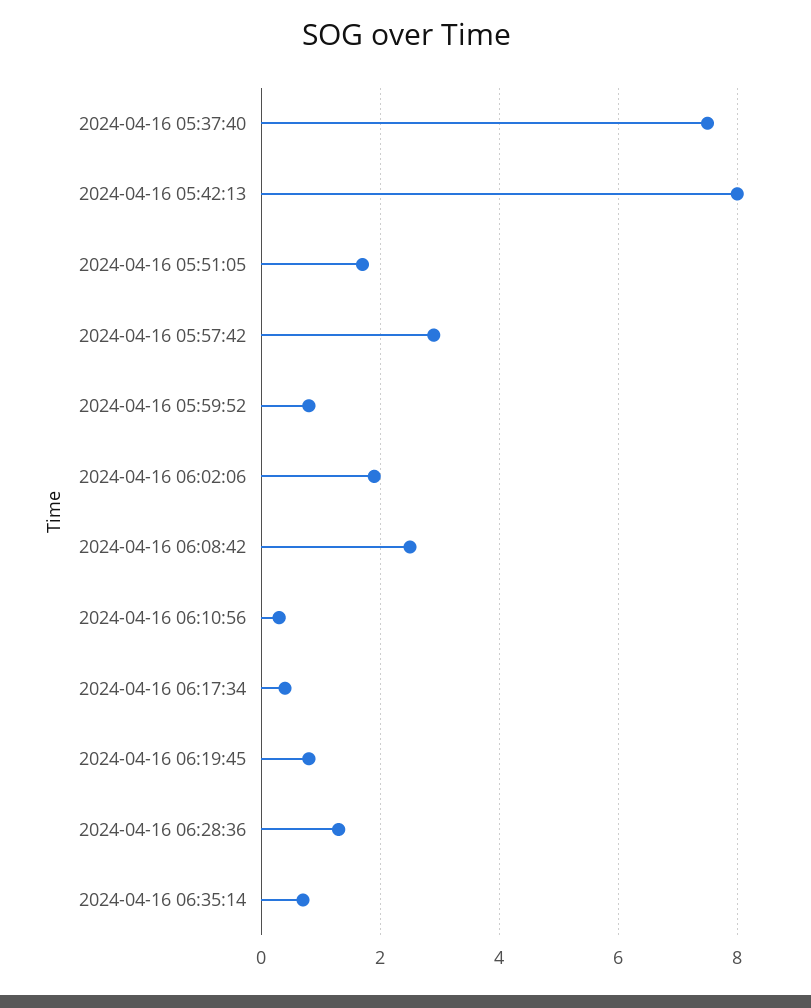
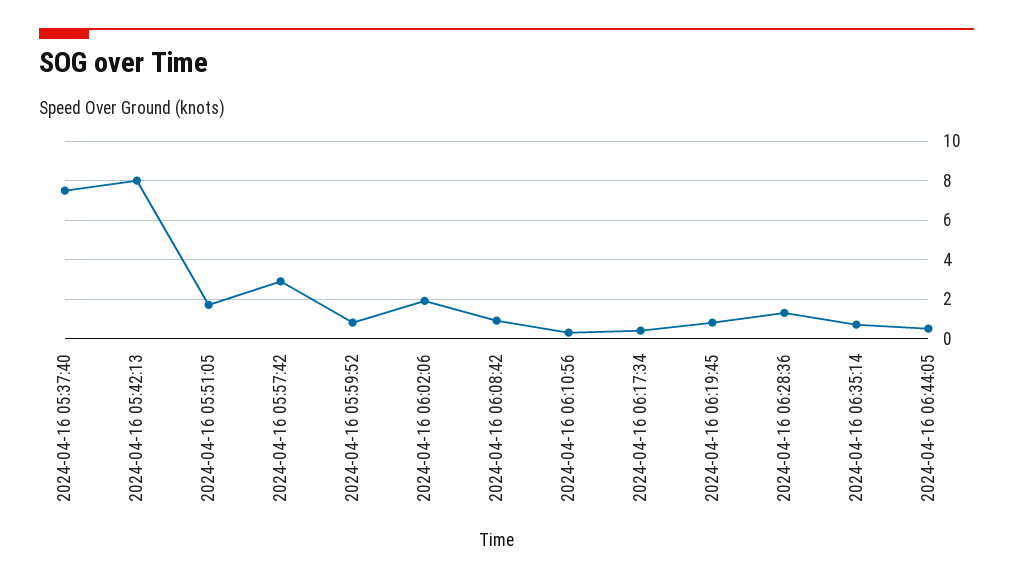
2024-04-16 06:08:42: 2.5 -> 1
2024-04-16 06:44:05: none -> 0.5

